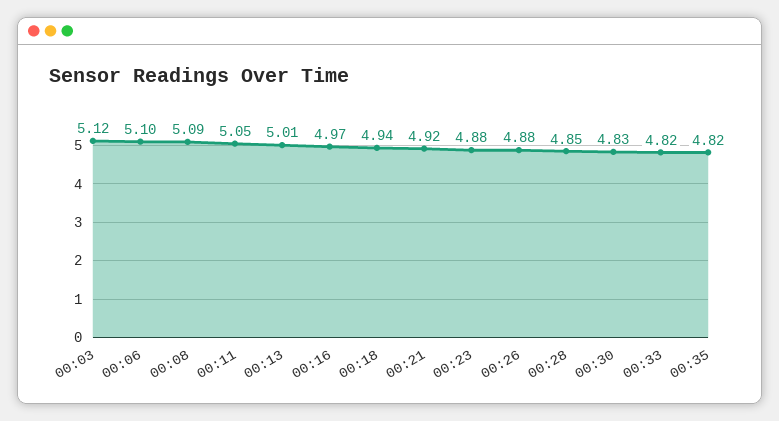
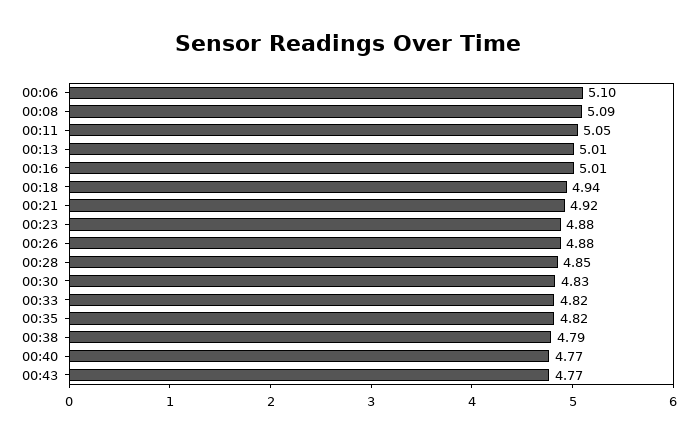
00:03: 5.12 -> none
00:16: 4.97 -> 5.01
00:38: none -> 4.79
00:40: none -> 4.77
00:43: none -> 4.77

